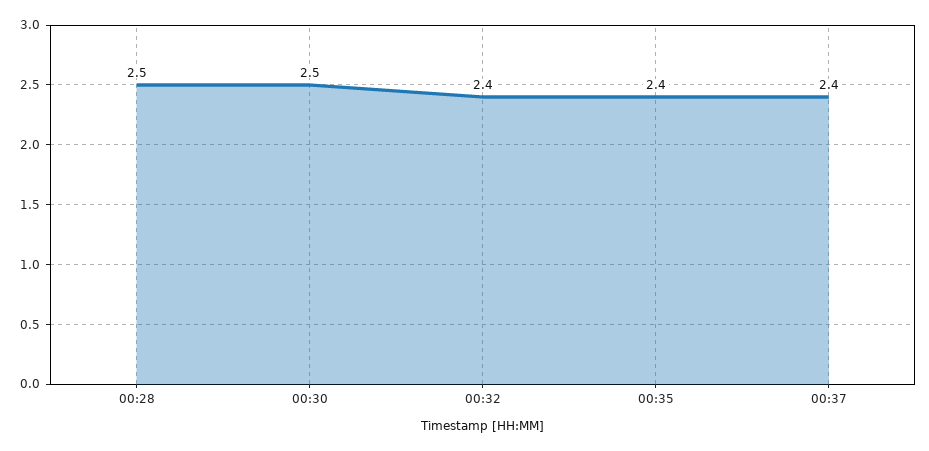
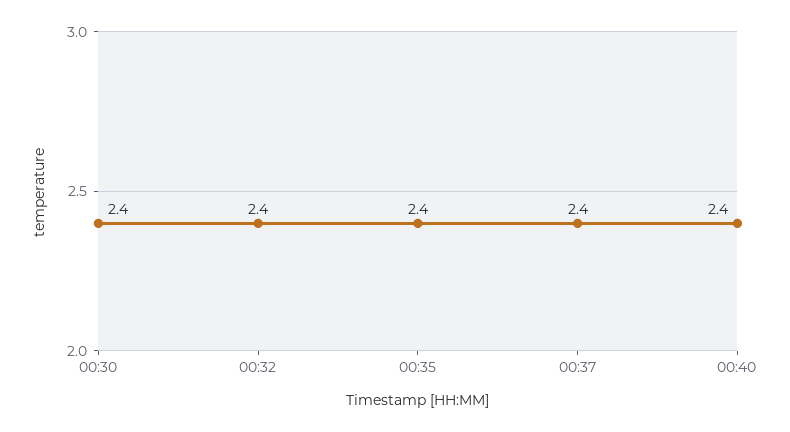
00:28: 2.5 -> none
00:30: 2.5 -> 2.4
00:40: none -> 2.4

